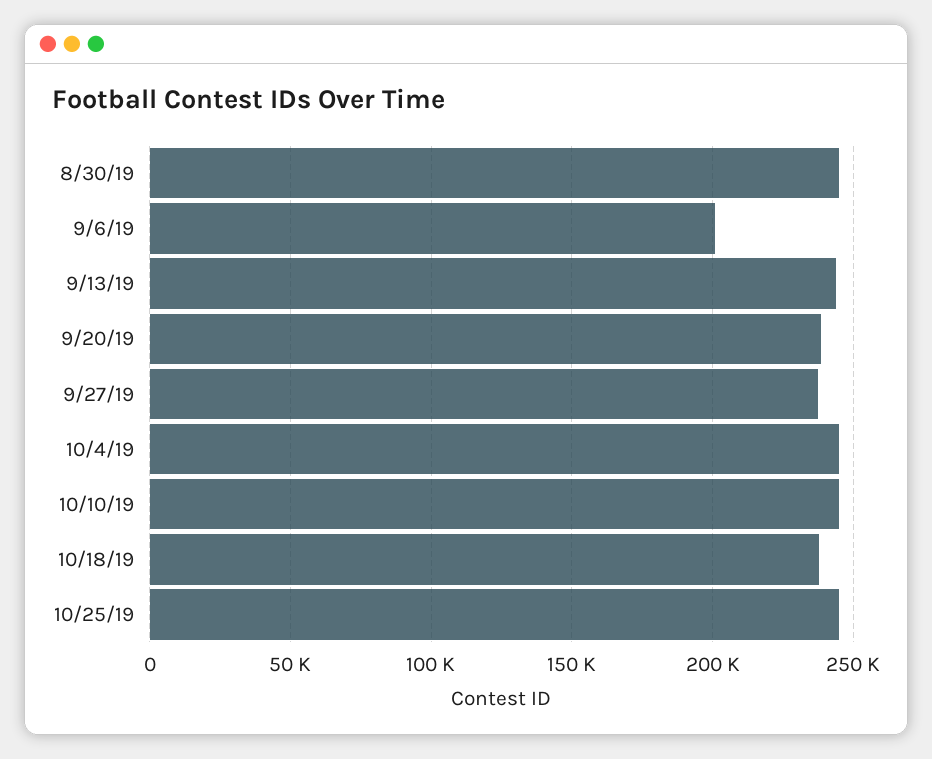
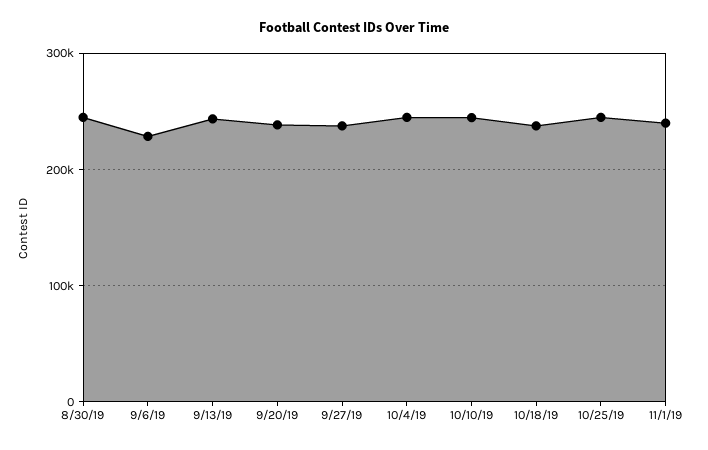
9/6/19: 200000 -> 230000
11/1/19: none -> 240000

